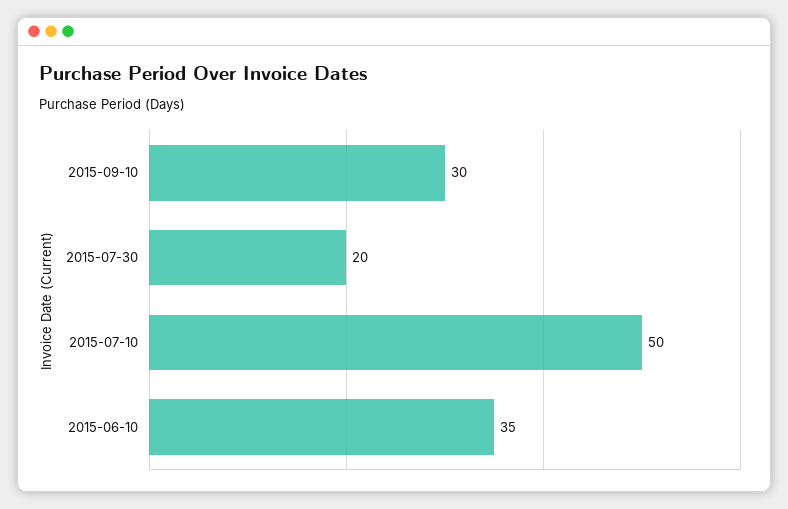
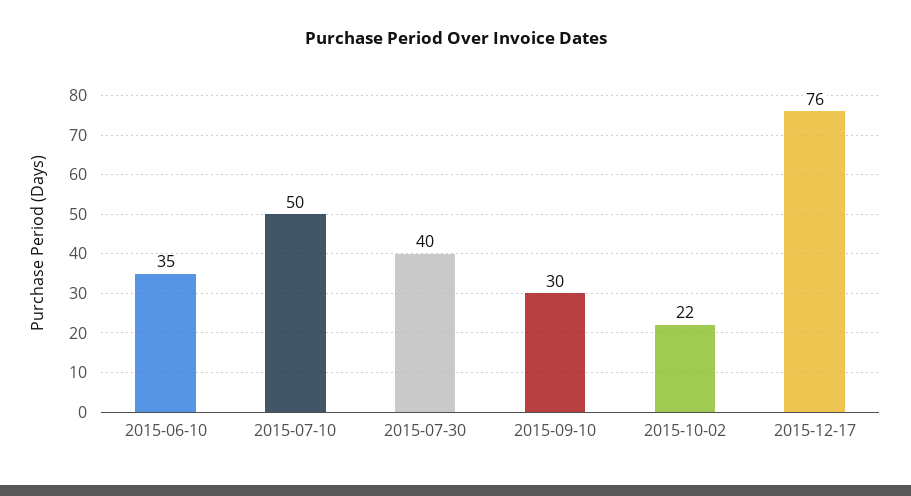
2015-07-30: 20 -> 40
2015-10-02: none -> 22
2015-12-17: none -> 76

